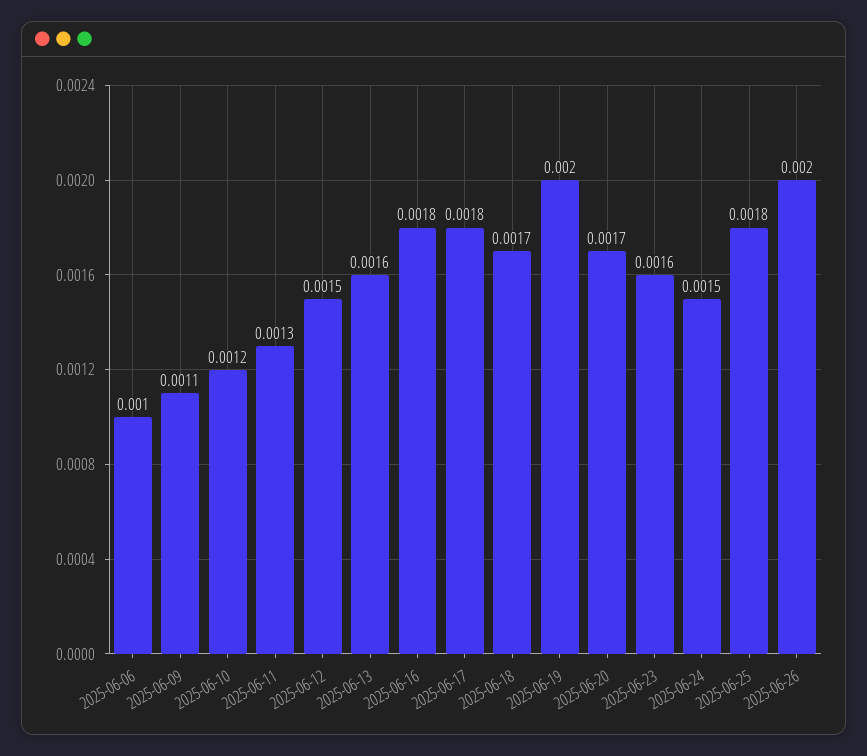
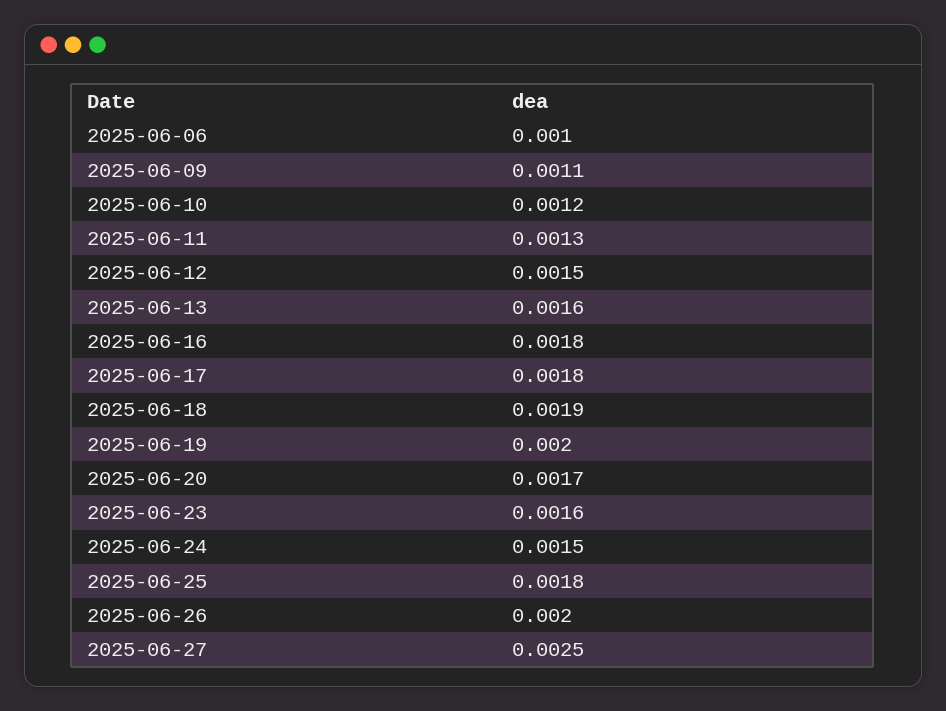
2025-06-18: 0.0017 -> 0.0019
2025-06-27: none -> 0.0025

